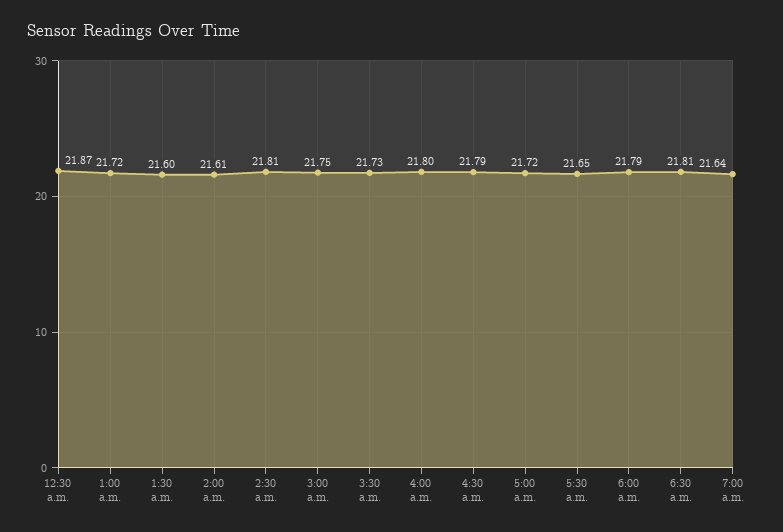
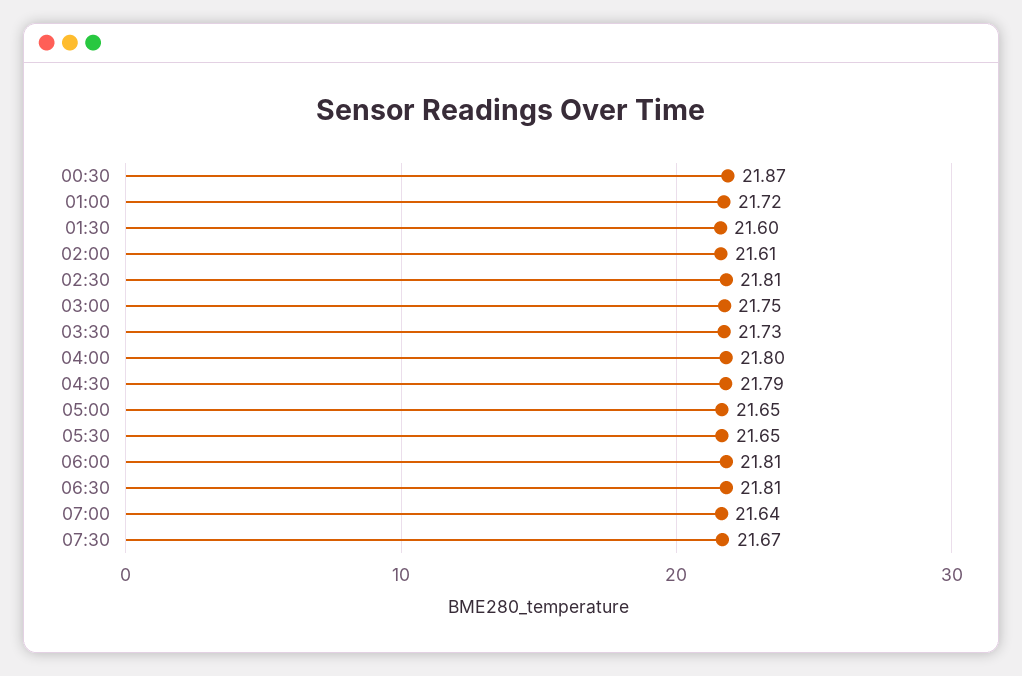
5:00 a.m.: 21.72 -> 21.65
6:00 a.m.: 21.79 -> 21.81
07:30: none -> 21.67

